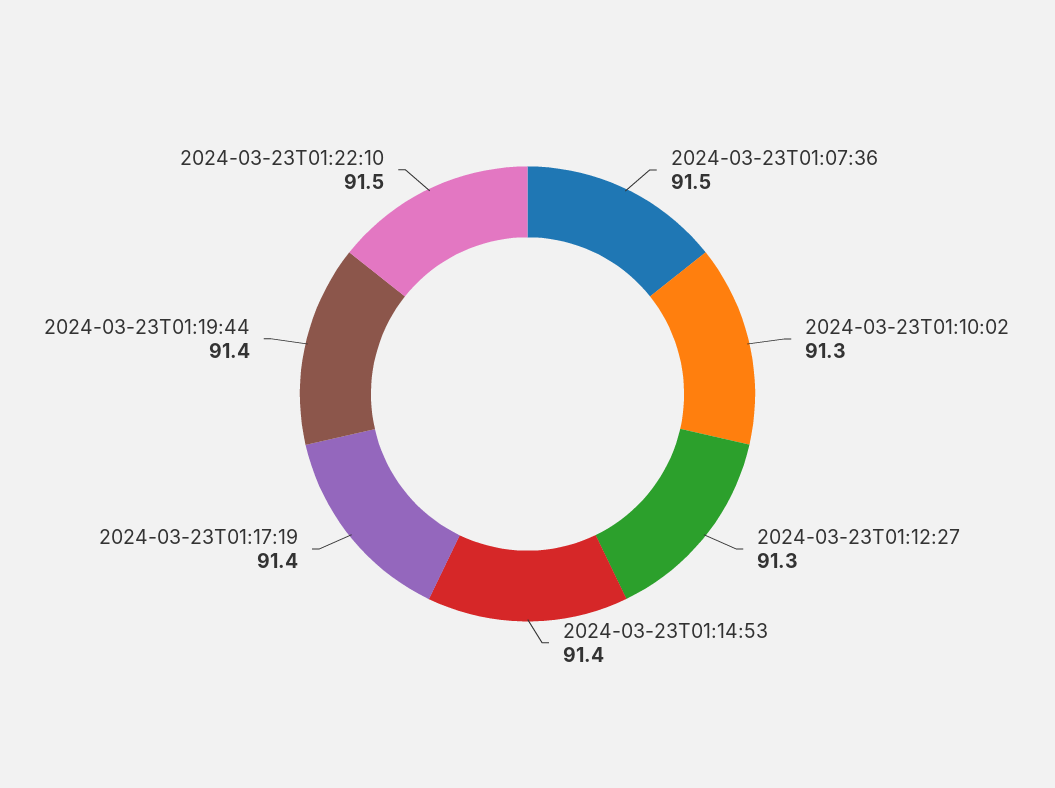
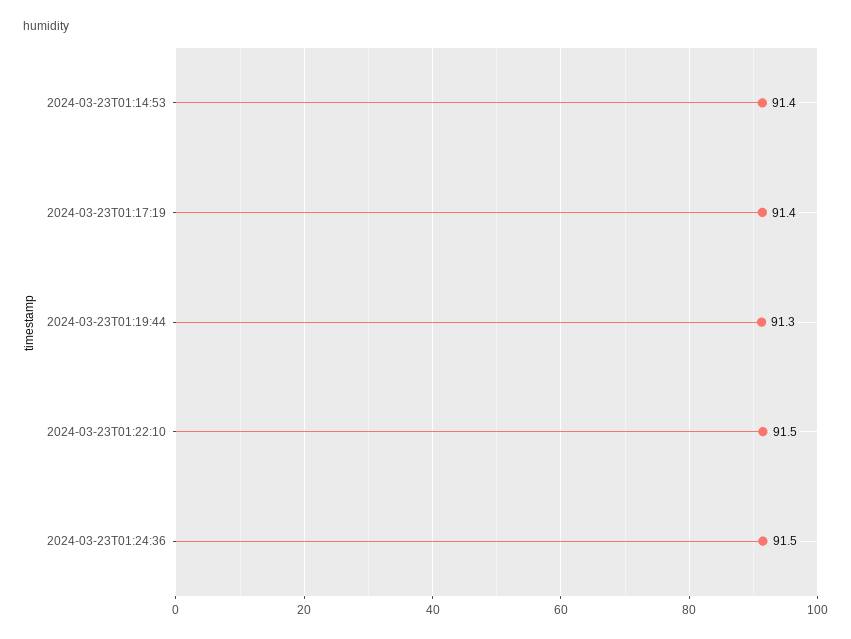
2024-03-23T01:07:36: 91.5 -> none
2024-03-23T01:10:02: 91.3 -> none
2024-03-23T01:12:27: 91.3 -> none
2024-03-23T01:19:44: 91.4 -> 91.3
2024-03-23T01:24:36: none -> 91.5

